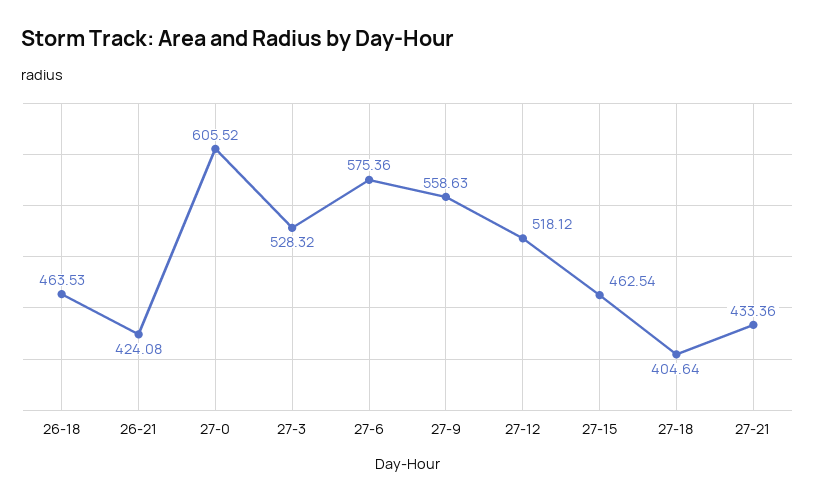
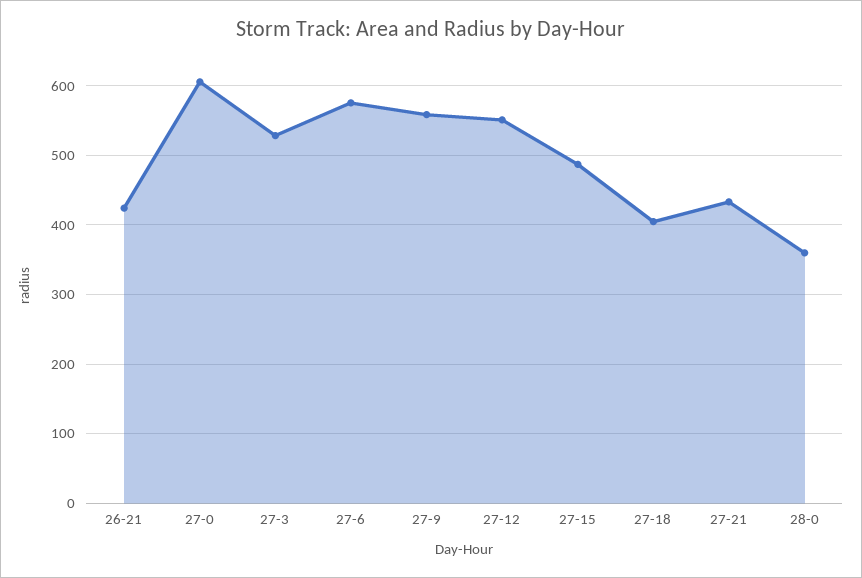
26-18: 463.53 -> none
27-12: 518.12 -> 550
27-15: 462.54 -> 490
28-0: none -> 360

